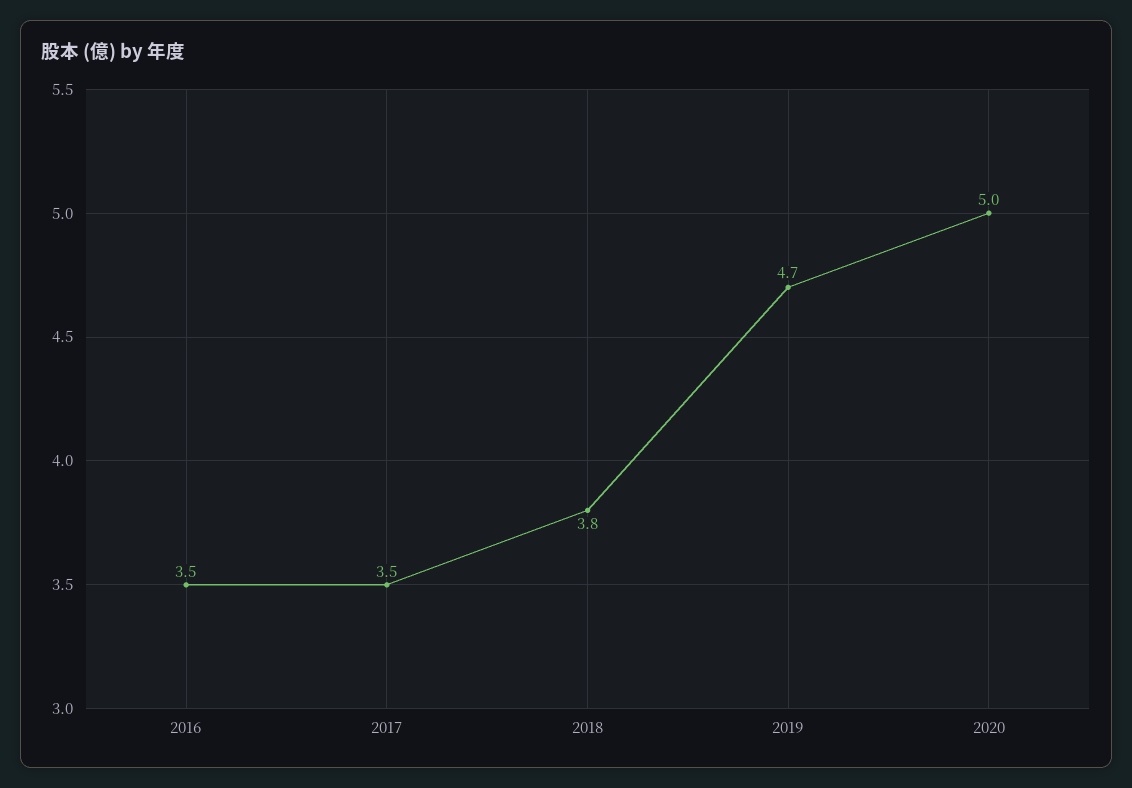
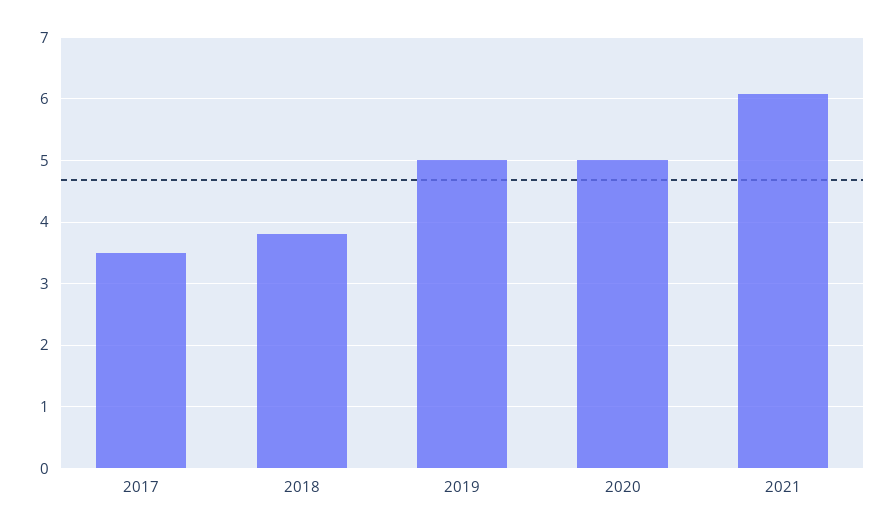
2016: 3.5 -> none
2019: 4.7 -> 5
2021: none -> 6.1

